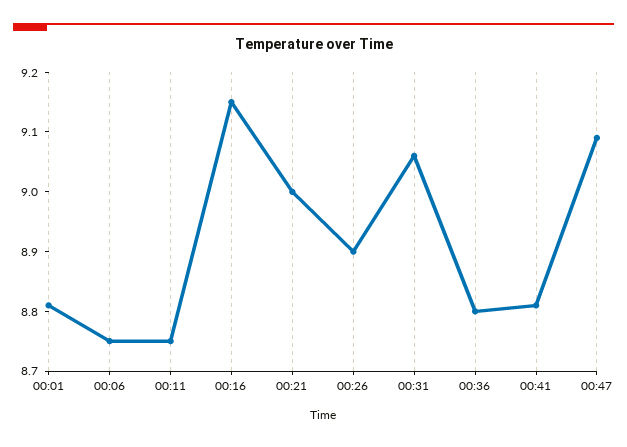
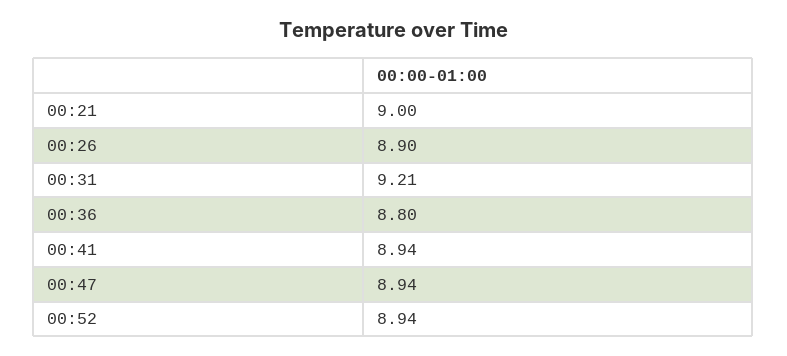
00:01: 8.8 -> none
00:06: 8.75 -> none
00:11: 8.75 -> none
00:16: 9.15 -> none
00:31: 9.05 -> 9.21
00:41: 8.8 -> 8.94
00:47: 9.1 -> 8.94
00:52: none -> 8.94

